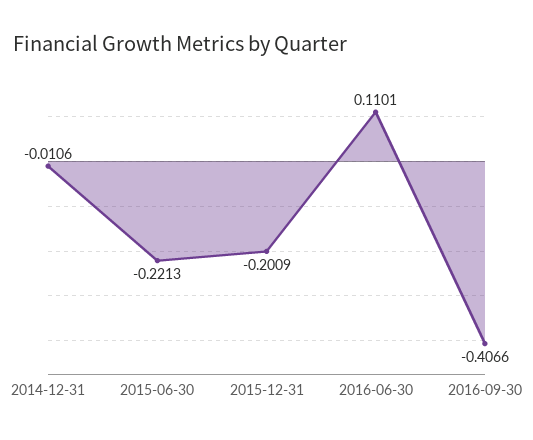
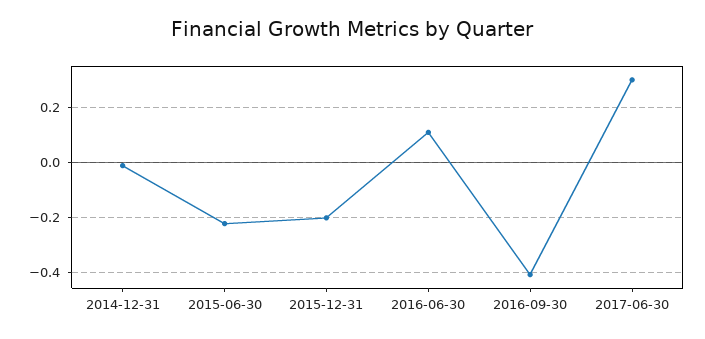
2017-06-30: none -> 0.3

